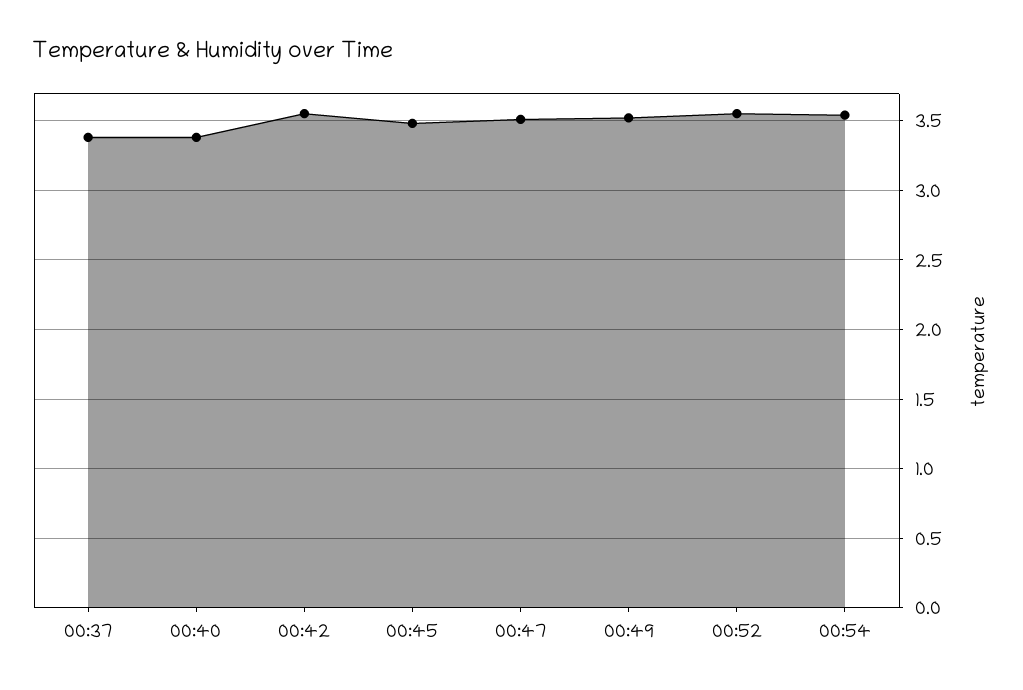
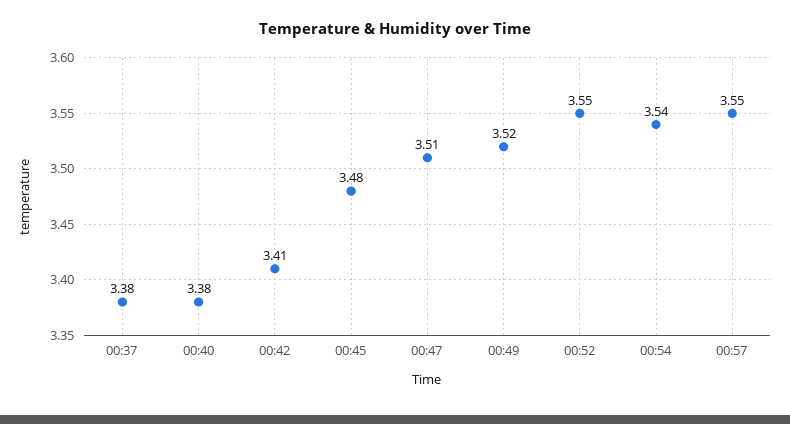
00:42: 3.55 -> 3.41
00:57: none -> 3.55

